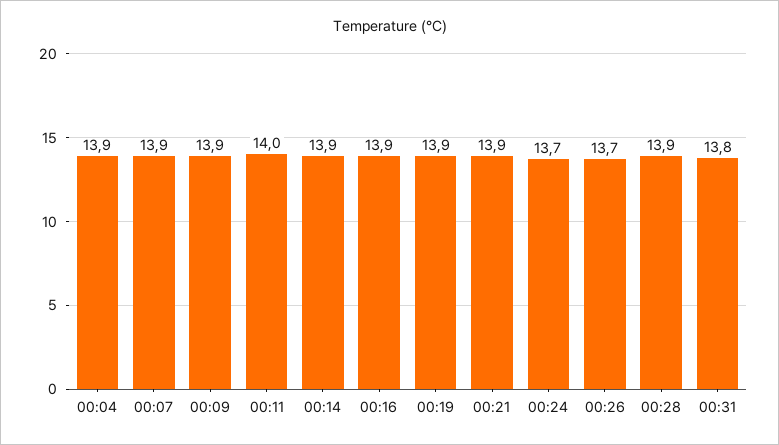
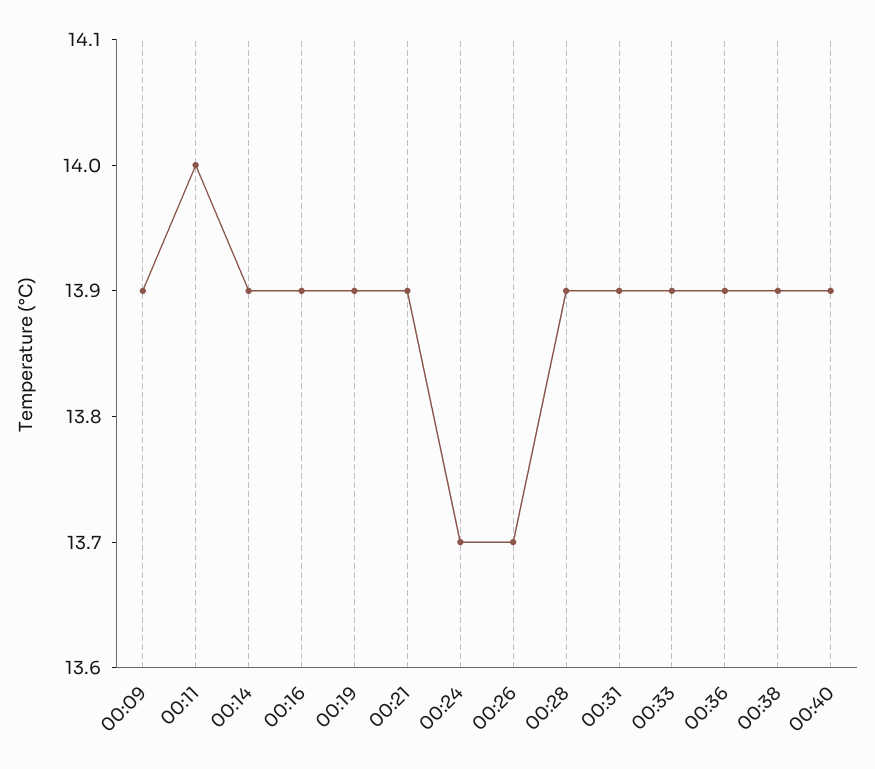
00:04: 13.9 -> none
00:07: 13.9 -> none
00:31: 13.8 -> 13.9
00:33: none -> 13.9
00:36: none -> 13.9
00:38: none -> 13.9
00:40: none -> 13.9

